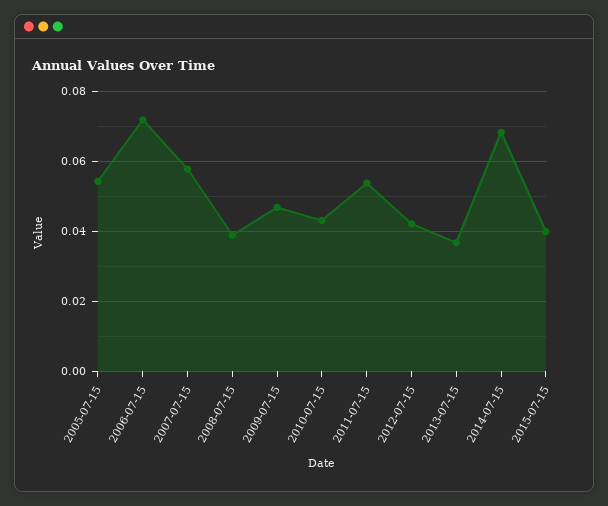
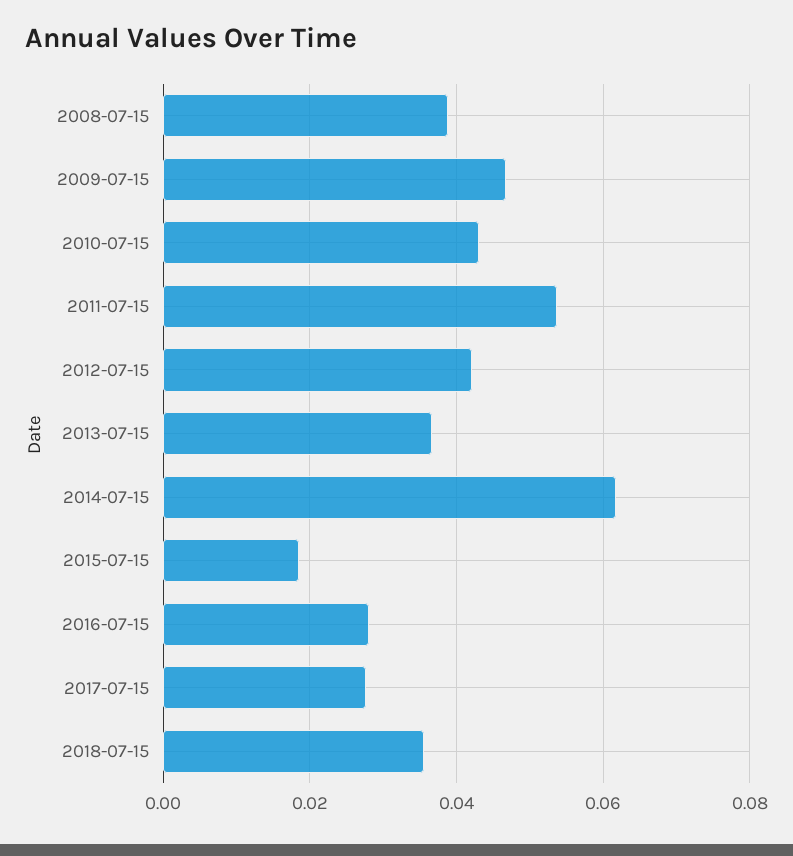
2005-07-15: 0.054 -> none
2006-07-15: 0.072 -> none
2007-07-15: 0.058 -> none
2014-07-15: 0.068 -> 0.062
2015-07-15: 0.04 -> 0.018
2016-07-15: none -> 0.028
2017-07-15: none -> 0.028
2018-07-15: none -> 0.036

